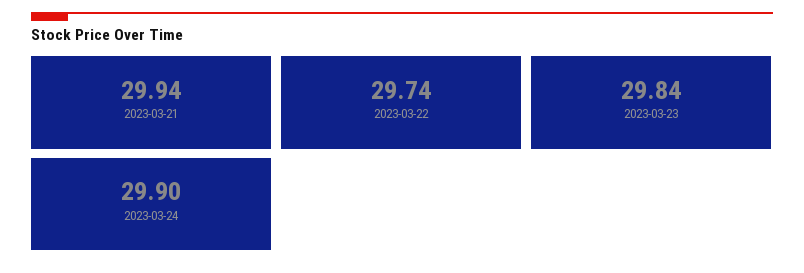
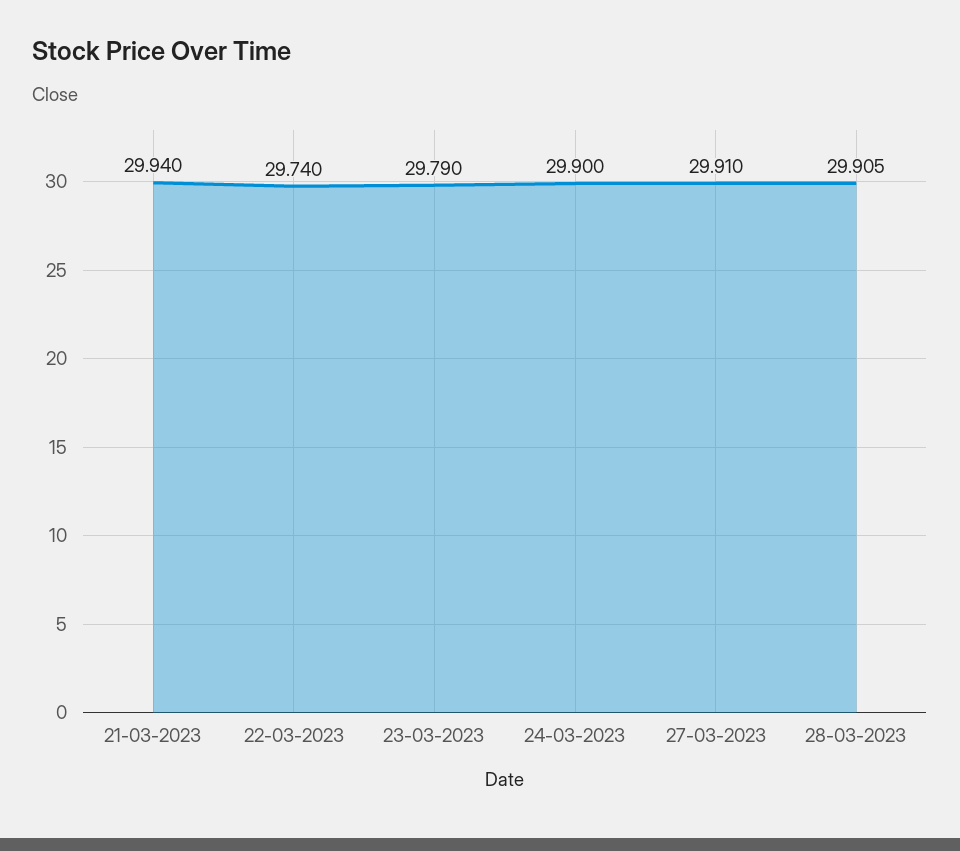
2023-03-23: 29.84 -> 29.79
27-03-2023: none -> 29.91
28-03-2023: none -> 29.905

